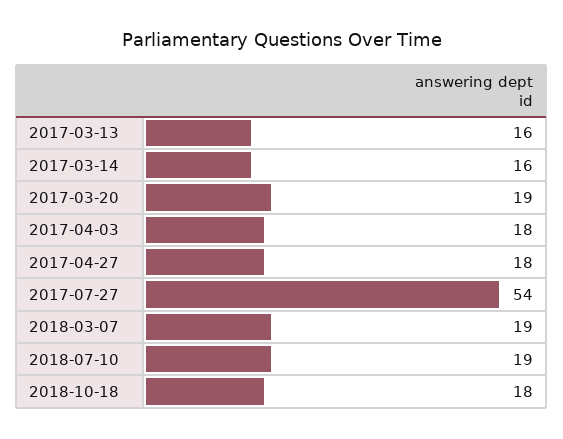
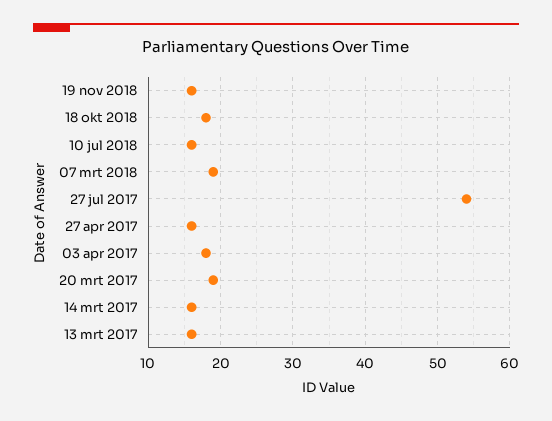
2017-04-27: 18 -> 16
2018-07-10: 19 -> 16
19 nov 2018: none -> 16

